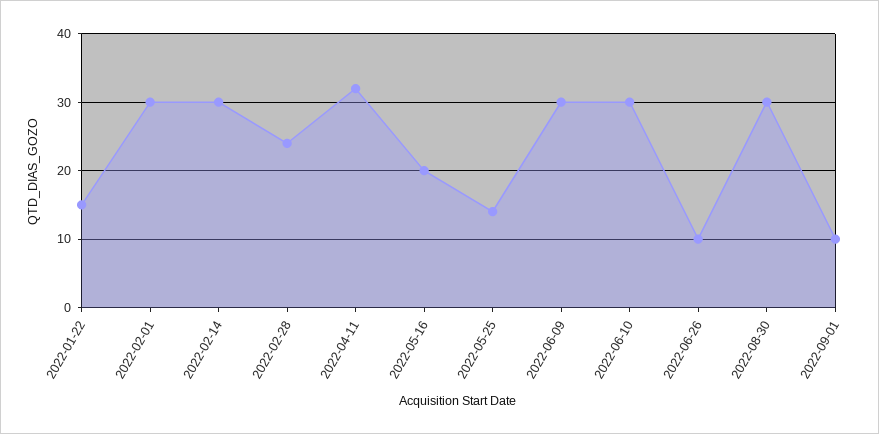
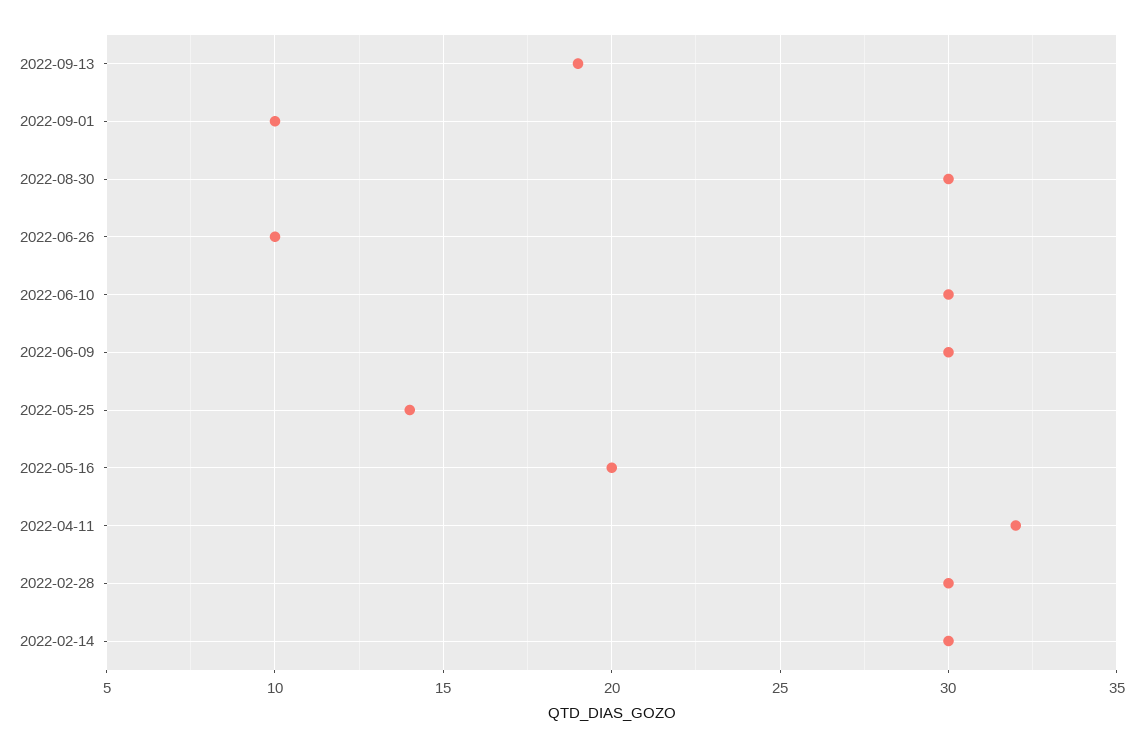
2022-01-22: 15 -> none
2022-02-01: 30 -> none
2022-02-28: 24 -> 30
2022-09-13: none -> 19

